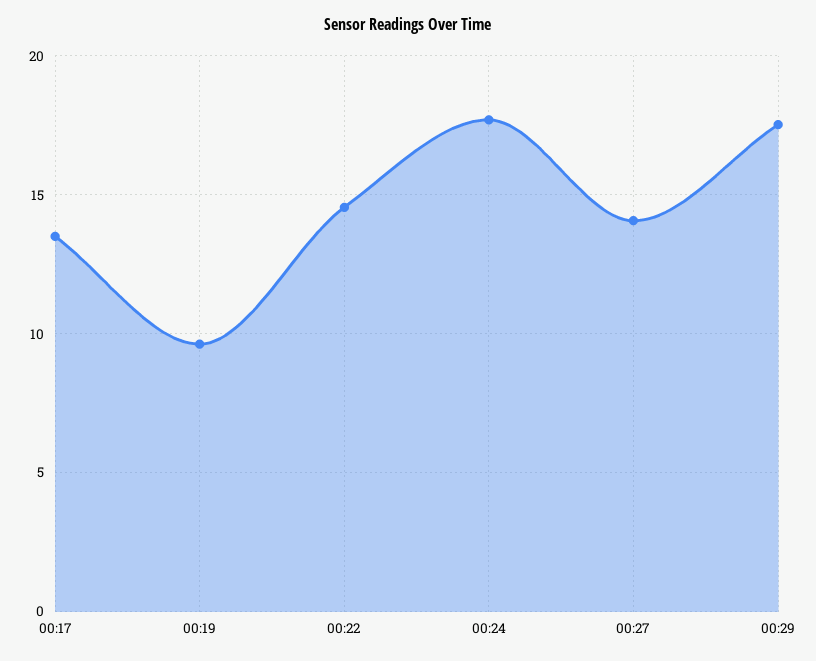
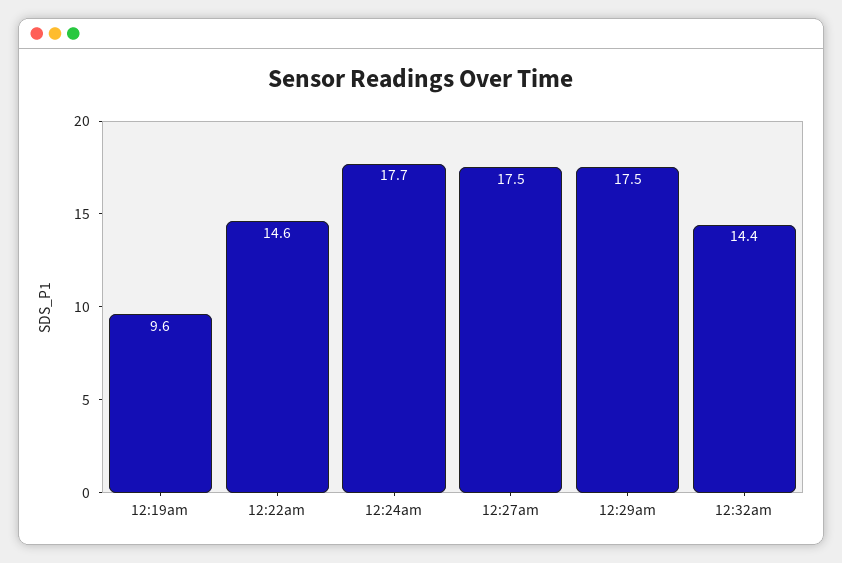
00:17: 13.5 -> none
00:27: 14 -> 17.5
12:32am: none -> 14.4

